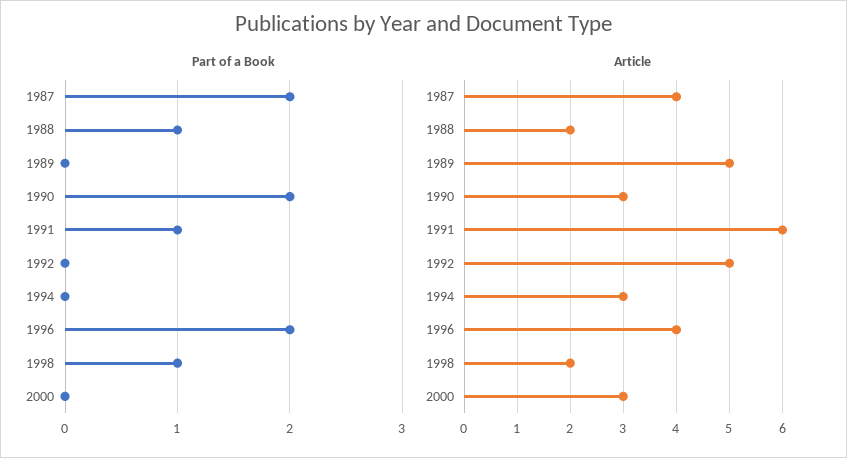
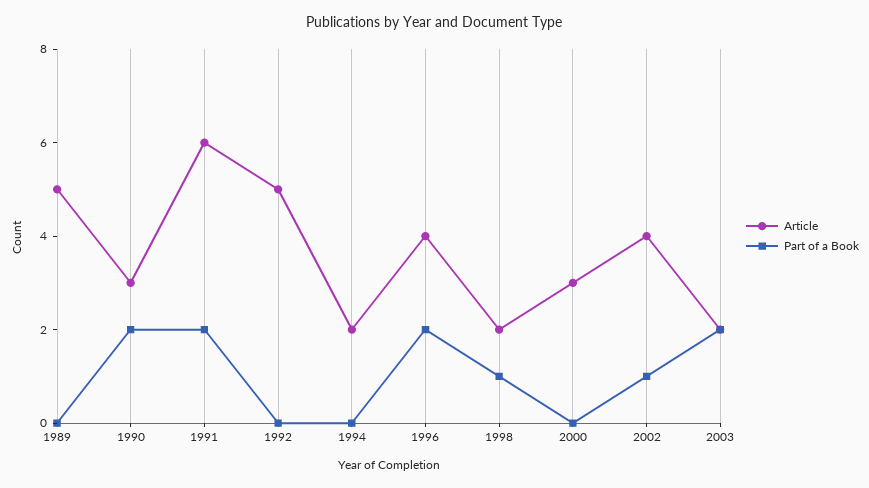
Part of a Book, 1987: 2 -> none
Part of a Book, 1988: 1 -> none
Part of a Book, 1991: 1 -> 2
Article, 1987: 4 -> none
Article, 1988: 2 -> none
Article, 1994: 3 -> 2
Article, 2002: none -> 4
Part of a Book, 2002: none -> 1
Article, 2003: none -> 2
Part of a Book, 2003: none -> 2

